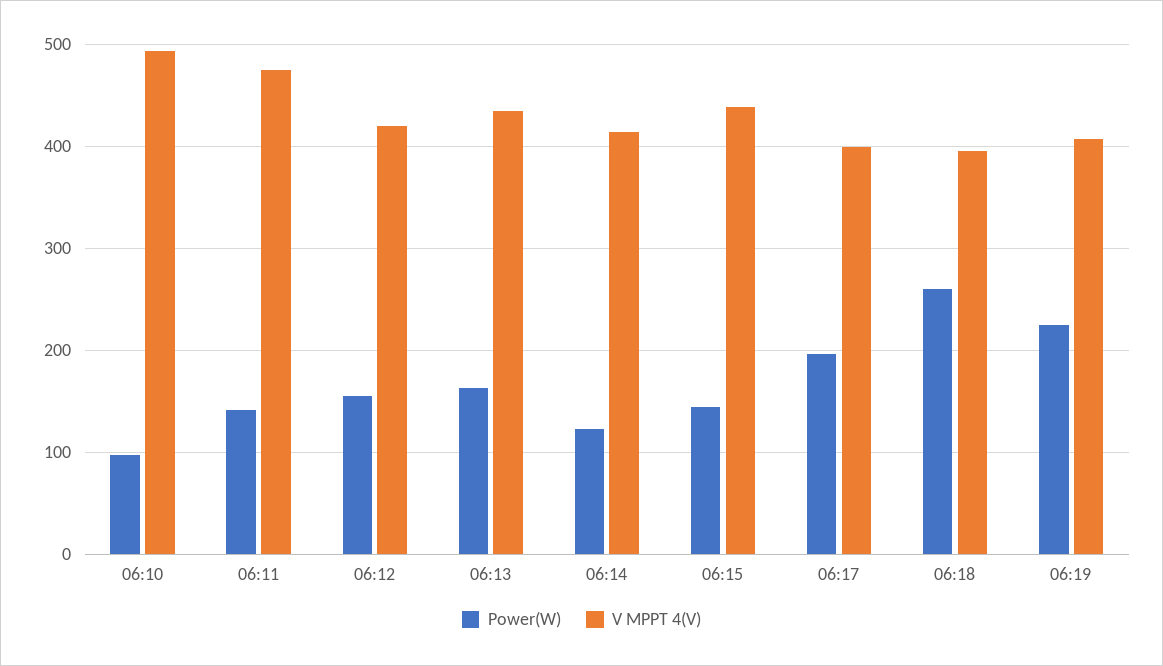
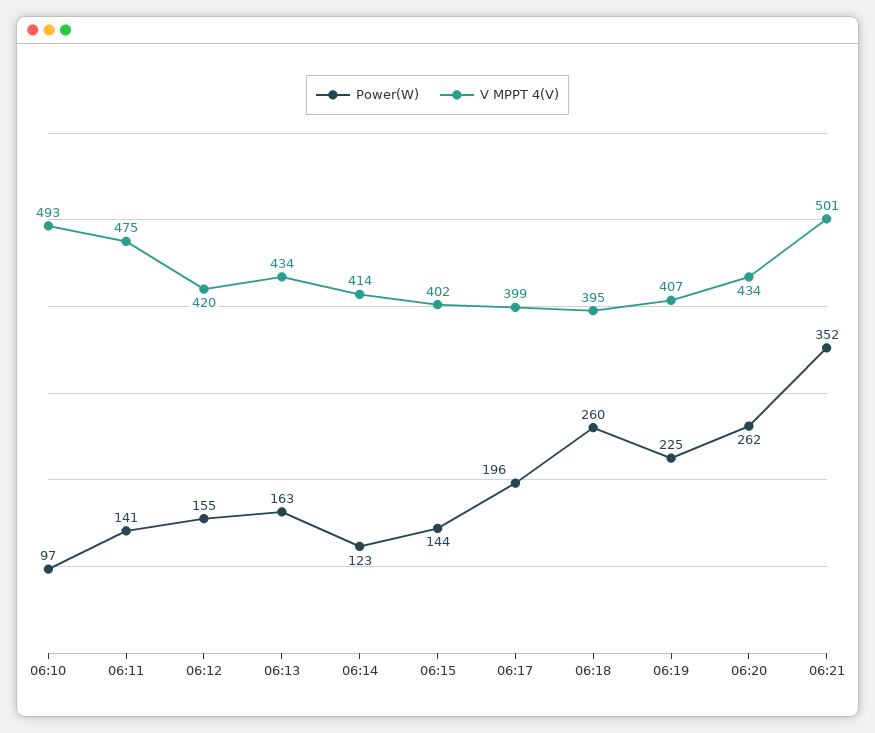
V MPPT 4(V), 06:15: 440 -> 402
Power(W), 06:20: none -> 262
V MPPT 4(V), 06:20: none -> 434
Power(W), 06:21: none -> 352
V MPPT 4(V), 06:21: none -> 501

